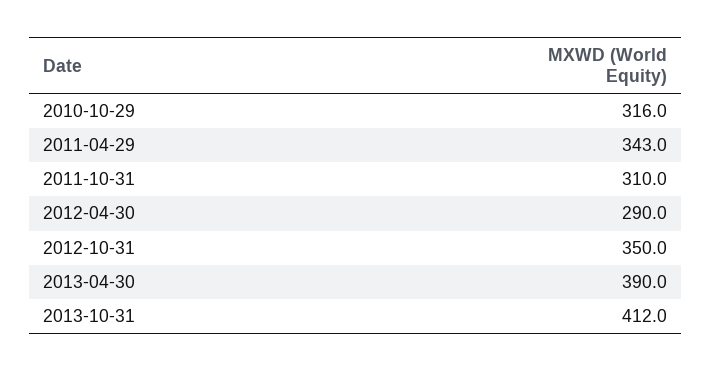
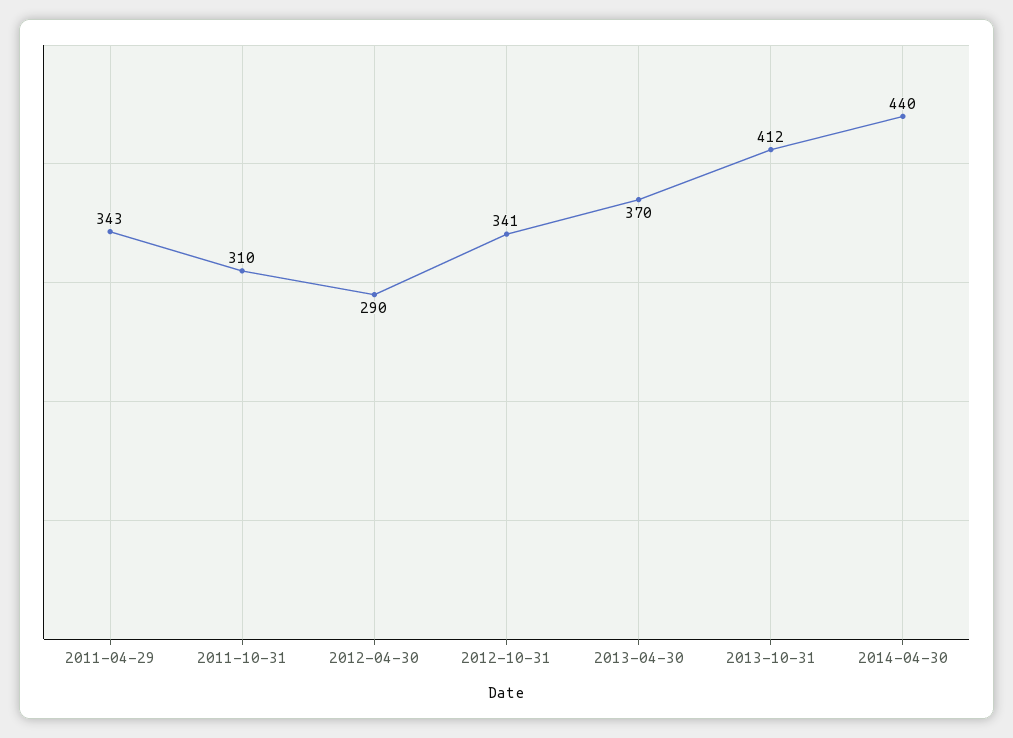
2010-10-29: 316 -> none
2012-10-31: 350 -> 341
2013-04-30: 390 -> 370
2014-04-30: none -> 440

